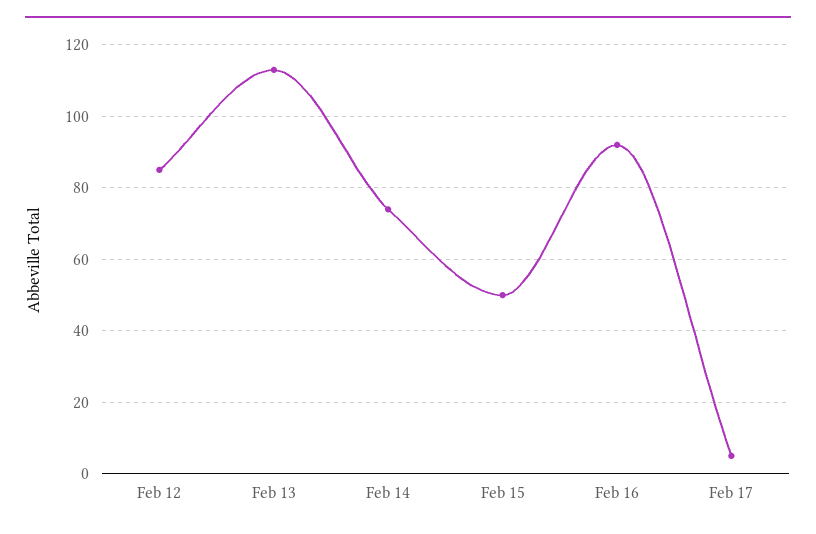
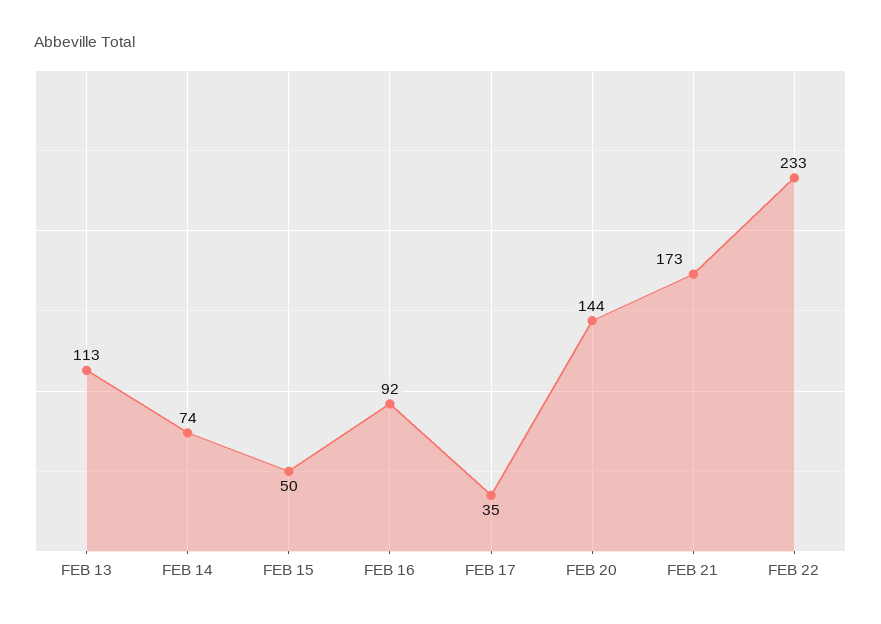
Feb 12: 85 -> none
Feb 17: 5 -> 35
FEB 20: none -> 144
FEB 21: none -> 173
FEB 22: none -> 233

